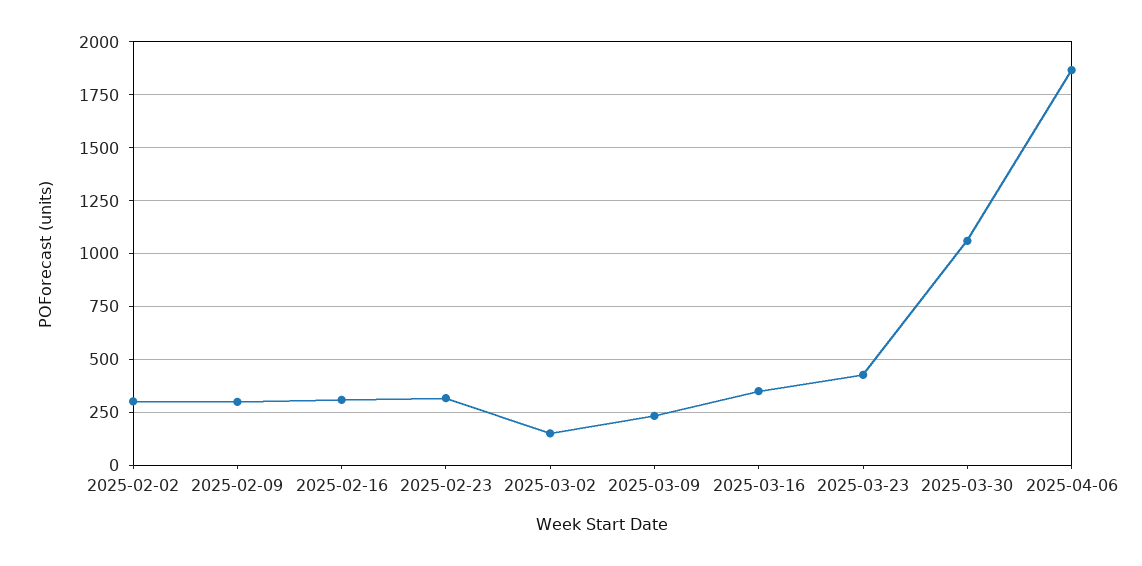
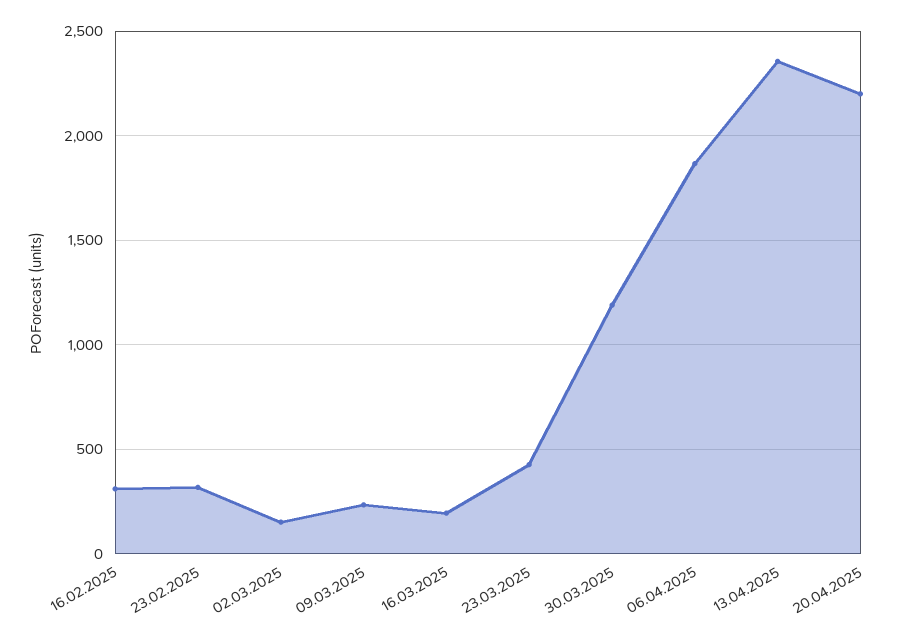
2025-02-02: 300 -> none
2025-02-09: 300 -> none
2025-03-16: 350 -> 200
2025-03-30: 1050 -> 1200
13.04.2025: none -> 2350
20.04.2025: none -> 2200

